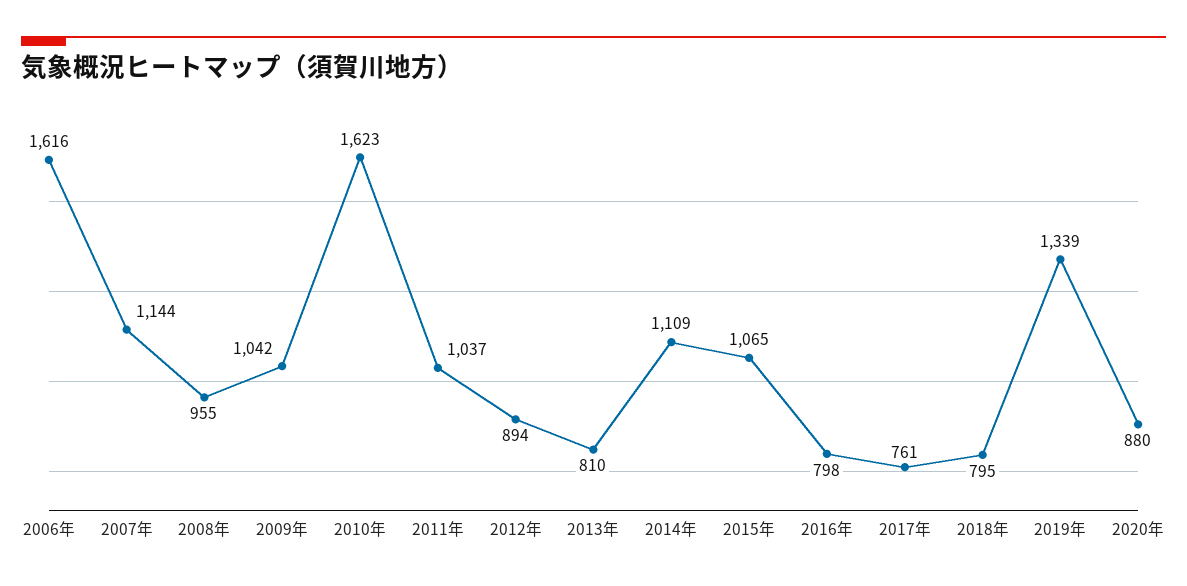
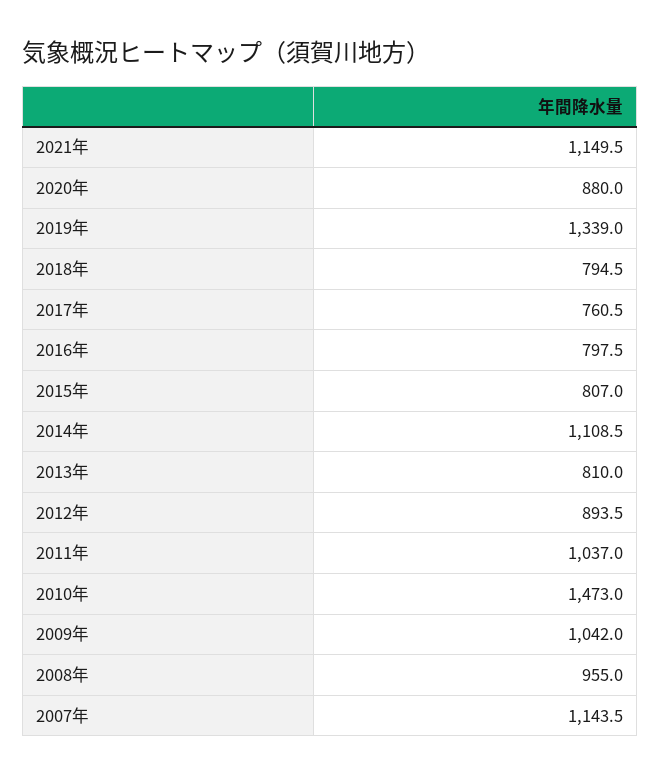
2006年: 1616 -> none
2010年: 1623 -> 1473
2015年: 1065 -> 807
2021年: none -> 1149.5

